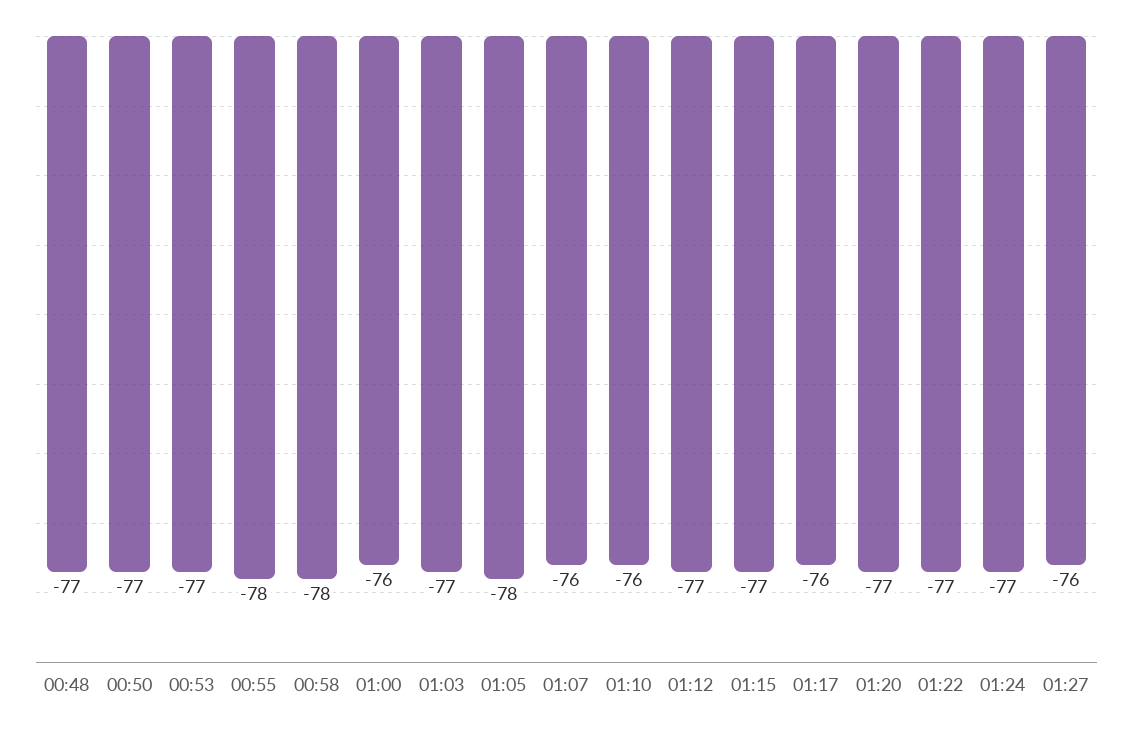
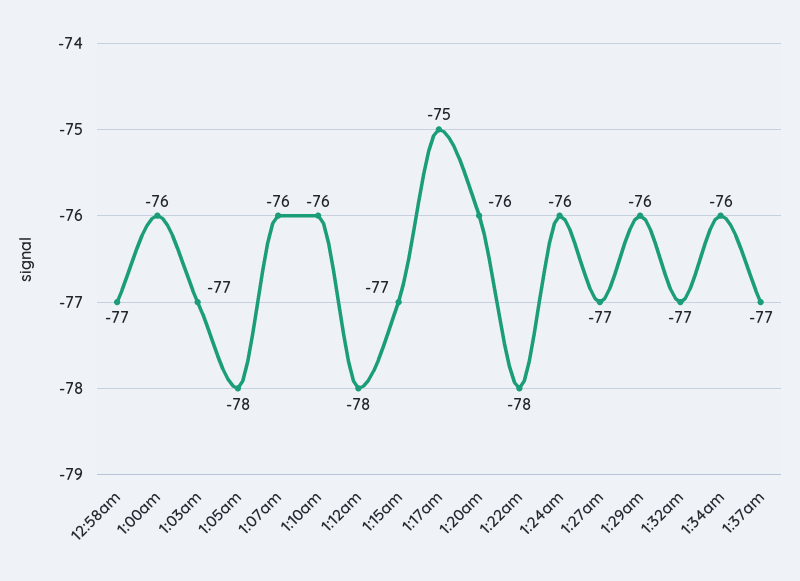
00:48: -77 -> none
00:50: -77 -> none
00:53: -77 -> none
00:55: -78 -> none
00:58: -78 -> -77
01:12: -77 -> -78
01:17: -76 -> -75
01:20: -77 -> -76
01:22: -77 -> -78
01:24: -77 -> -76
01:27: -76 -> -77
1:29am: none -> -76
1:32am: none -> -77
1:34am: none -> -76
1:37am: none -> -77

